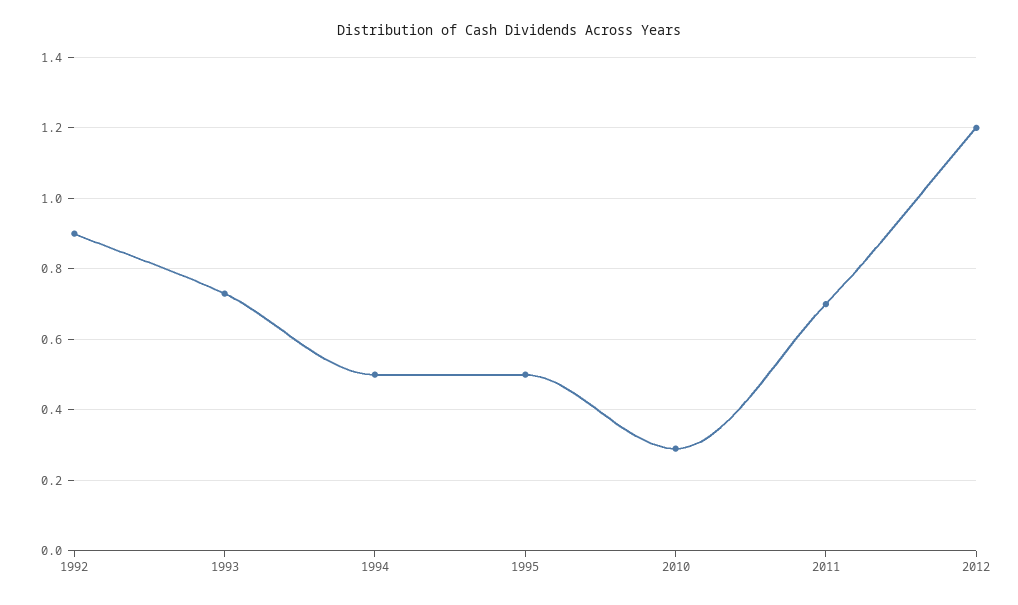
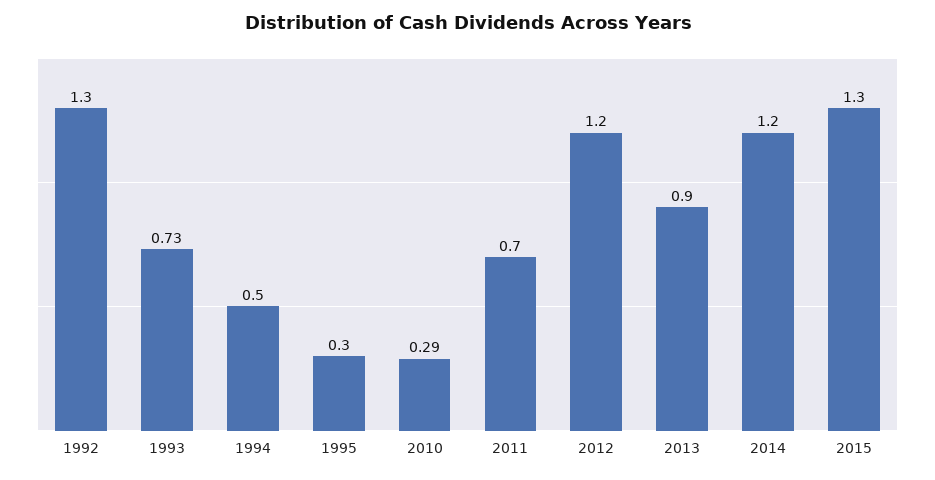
1992: 0.9 -> 1.3
1995: 0.5 -> 0.3
2013: none -> 0.9
2014: none -> 1.2
2015: none -> 1.3

